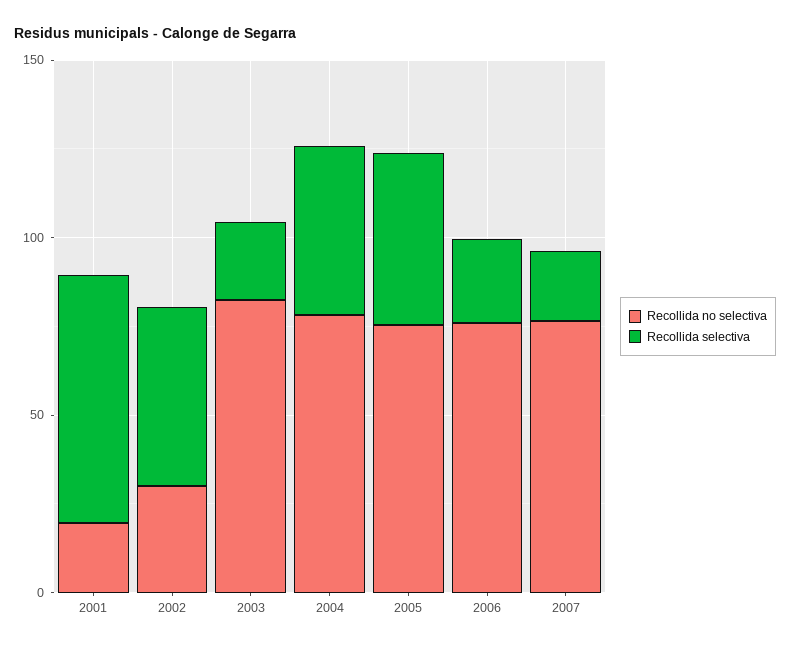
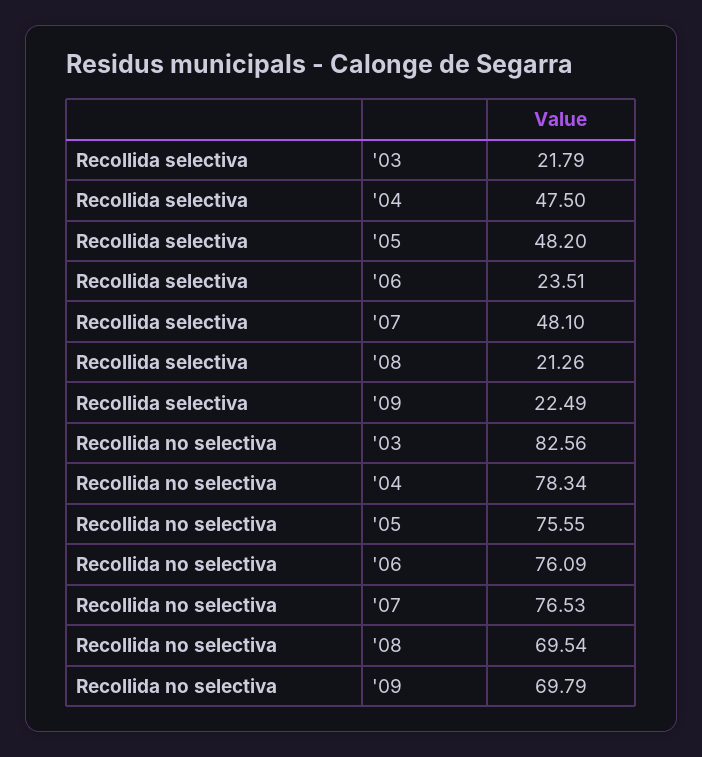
Recollida no selectiva, 2001: 20 -> none
Recollida selectiva, 2001: 70 -> none
Recollida no selectiva, 2002: 30 -> none
Recollida selectiva, 2002: 50 -> none
Recollida selectiva, 2007: 20 -> 48.1
Recollida selectiva, '08: none -> 21.26
Recollida selectiva, '09: none -> 22.49
Recollida no selectiva, '08: none -> 69.54
Recollida no selectiva, '09: none -> 69.79

